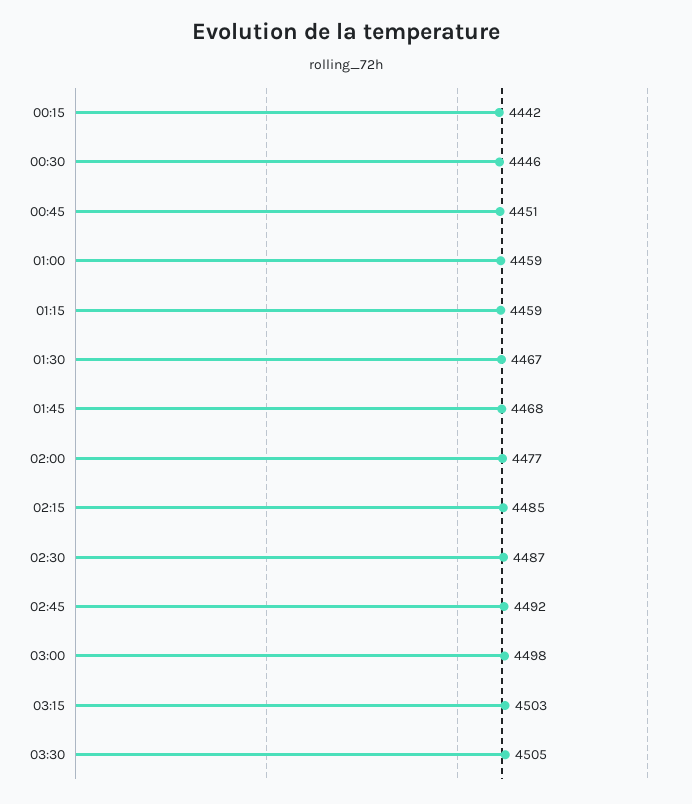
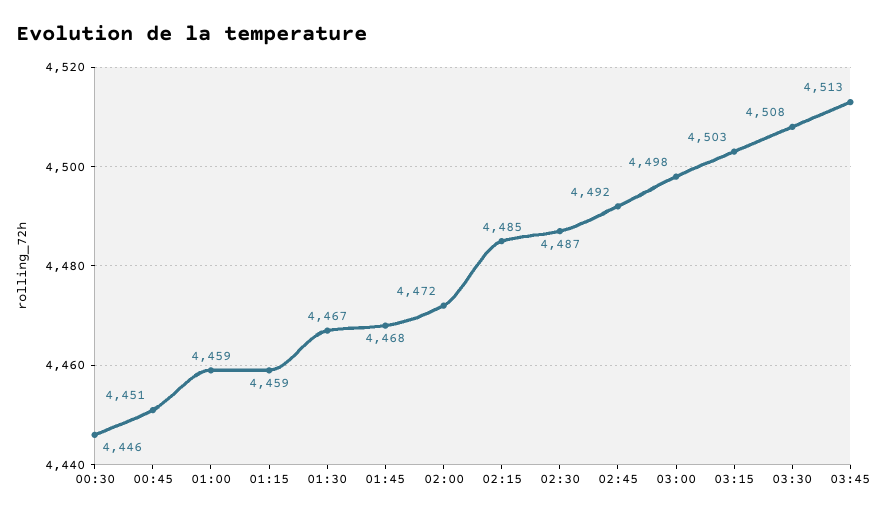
00:15: 4442 -> none
02:00: 4477 -> 4472
03:30: 4505 -> 4508
03:45: none -> 4513

